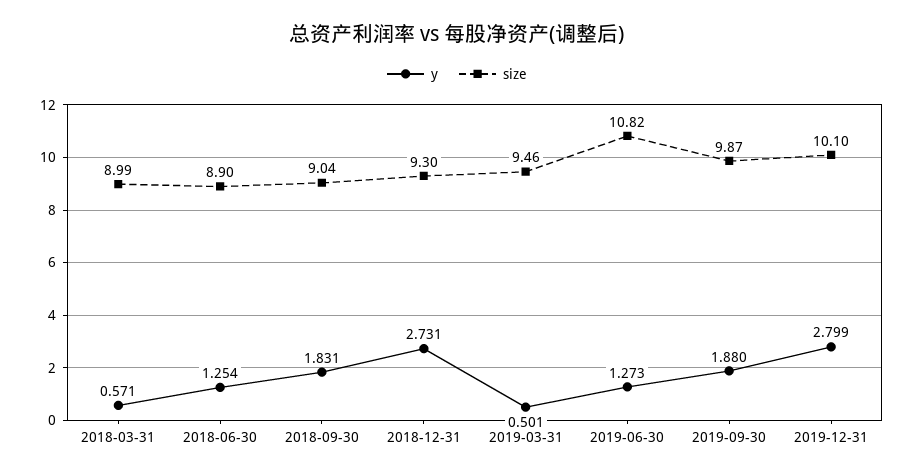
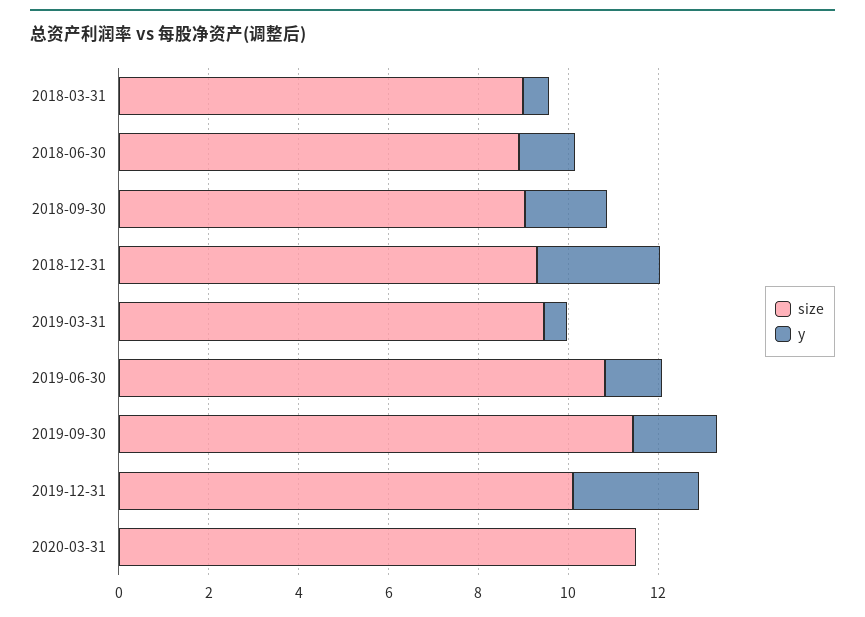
size, 2019-09-30: 9.87 -> 11.5
size, 2020-03-31: none -> 11.5
y, 2020-03-31: none -> 0

